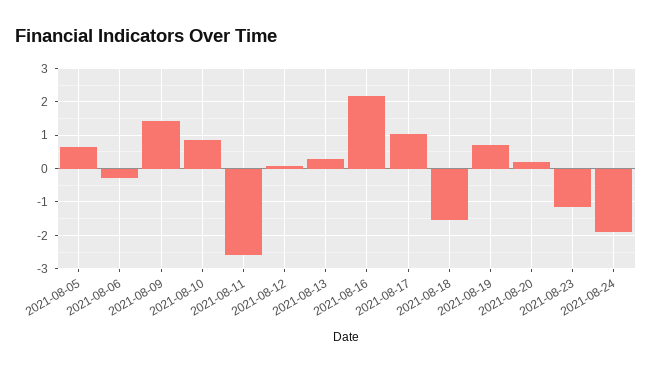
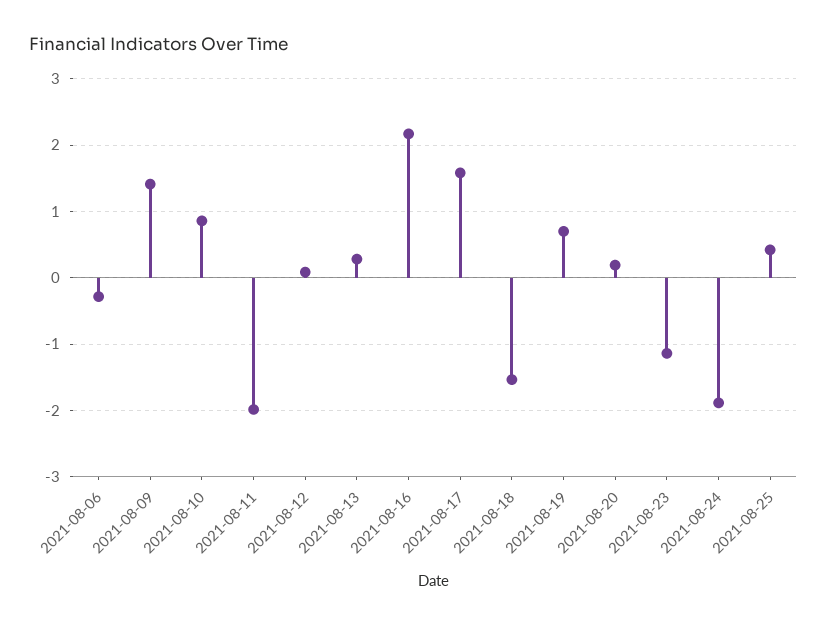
2021-08-05: 0.6 -> none
2021-08-11: -2.6 -> -2
2021-08-17: 1 -> 1.6
2021-08-25: none -> 0.4

